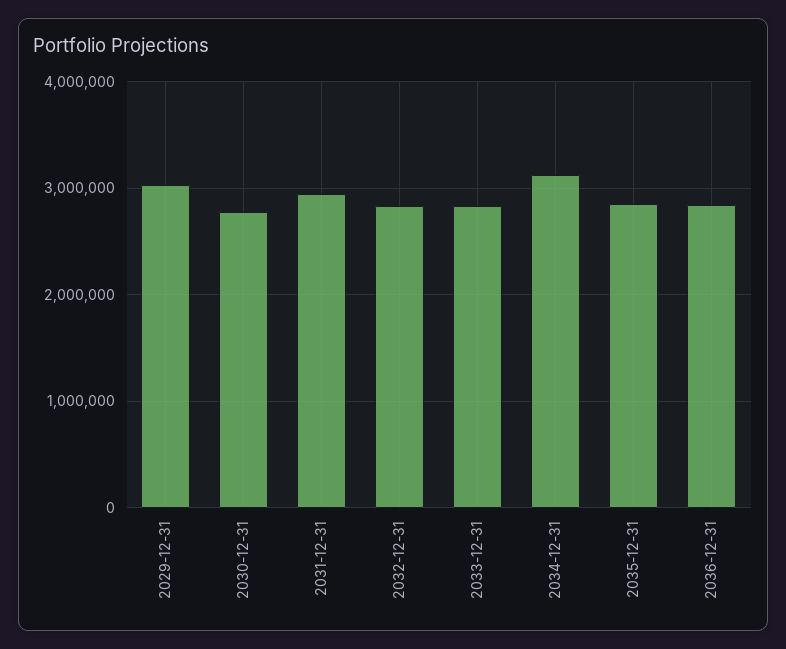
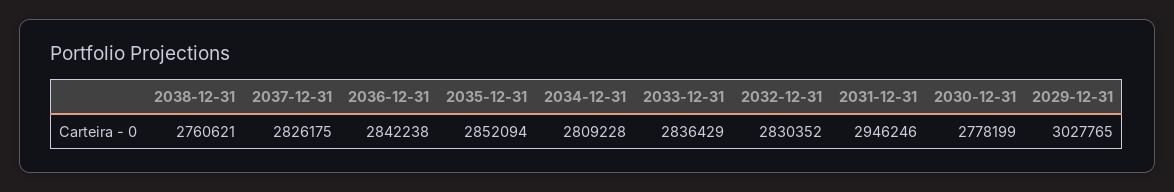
2034-12-31: 3100000 -> 2809228
2038-12-31: none -> 2760621
2037-12-31: none -> 2826175

